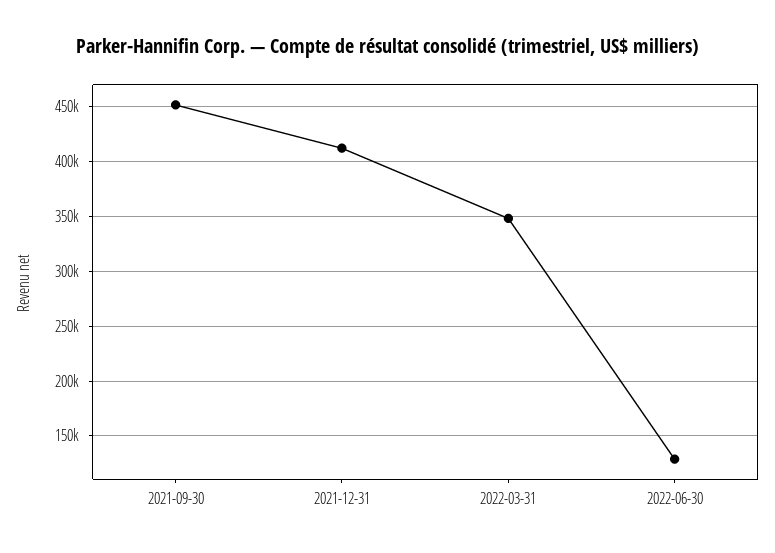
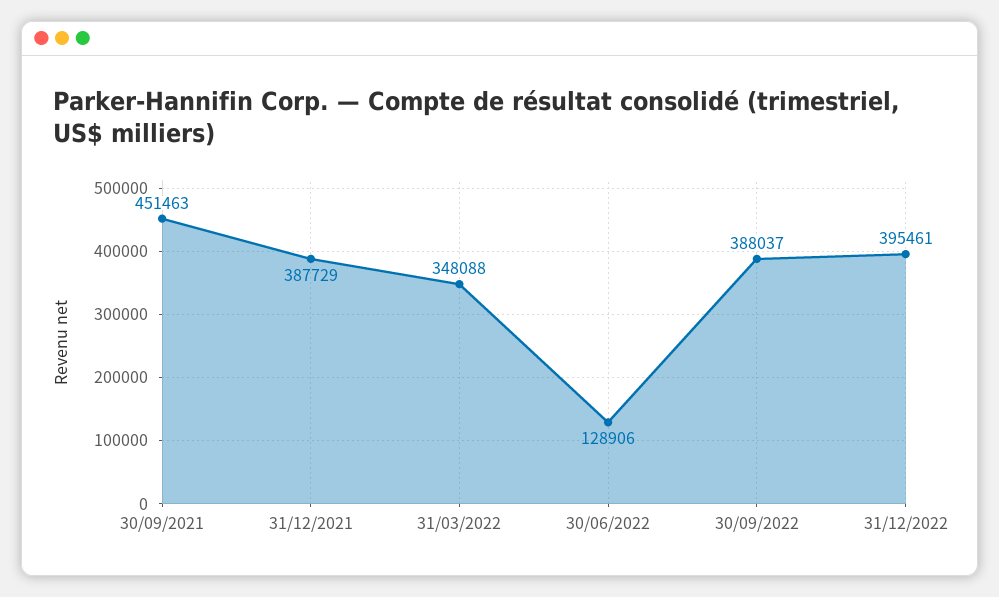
2021-12-31: 410000 -> 387729
30/09/2022: none -> 388037
31/12/2022: none -> 395461

